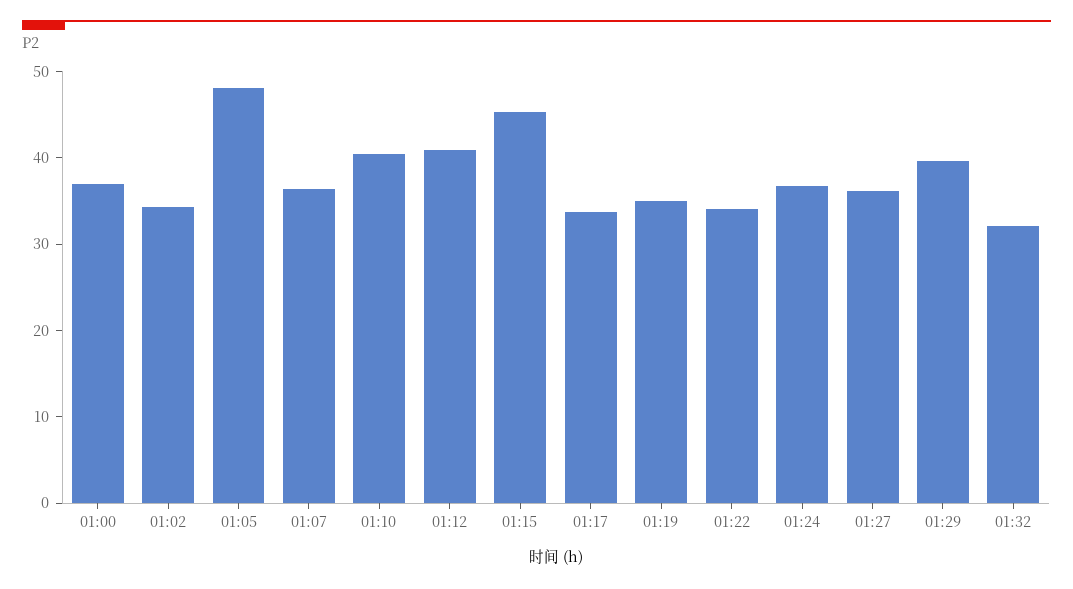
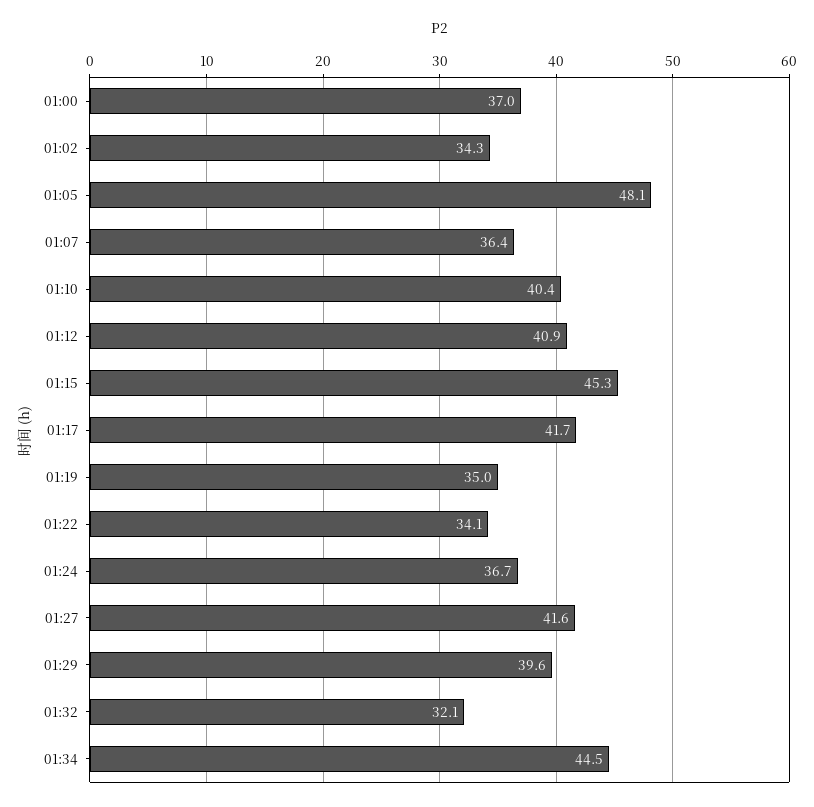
01:17: 34 -> 41.7
01:27: 36 -> 41.6
01:34: none -> 44.5

